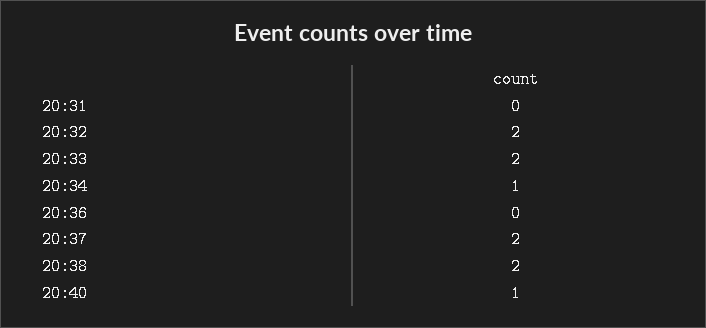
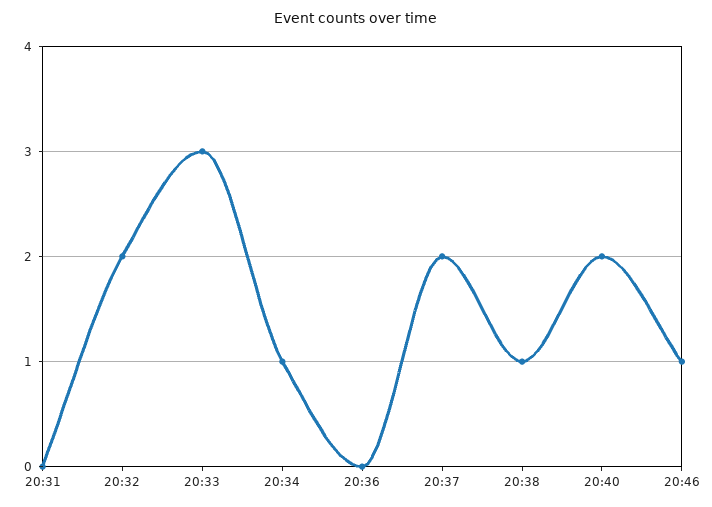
20:33: 2 -> 3
20:38: 2 -> 1
20:40: 1 -> 2
20:46: none -> 1

